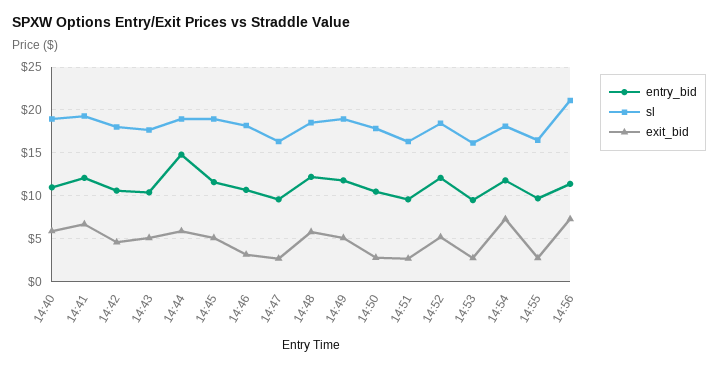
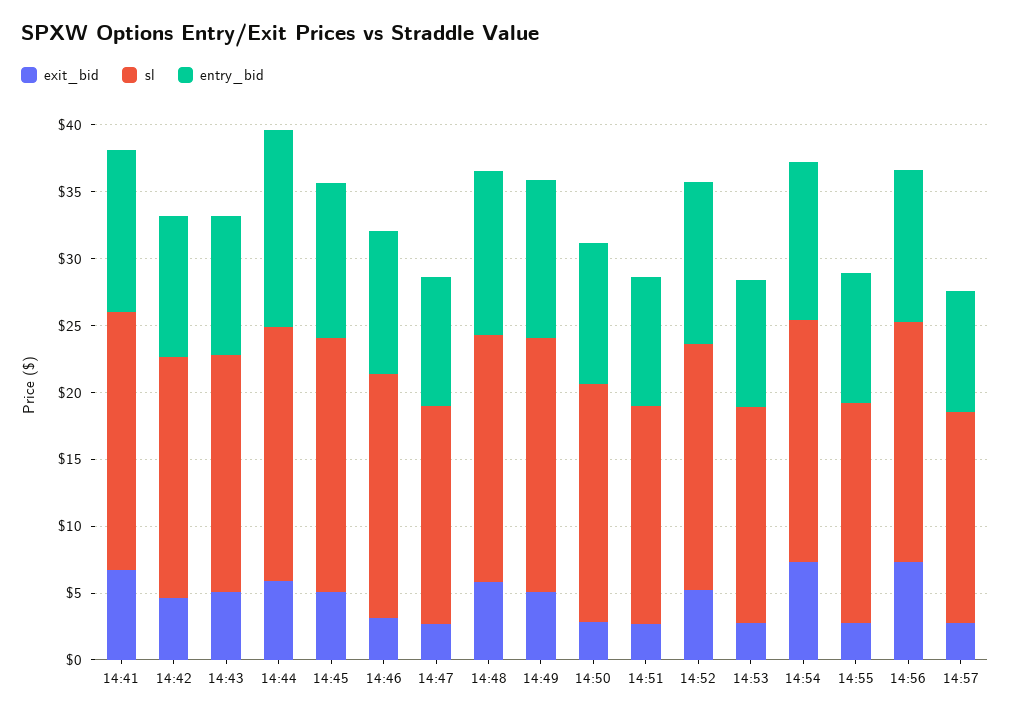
entry_bid, 14:40: 11 -> none
sl, 14:40: 19 -> none
exit_bid, 14:40: 6 -> none
sl, 14:56: 21 -> 18
exit_bid, 14:57: none -> 3
sl, 14:57: none -> 16
entry_bid, 14:57: none -> 9

